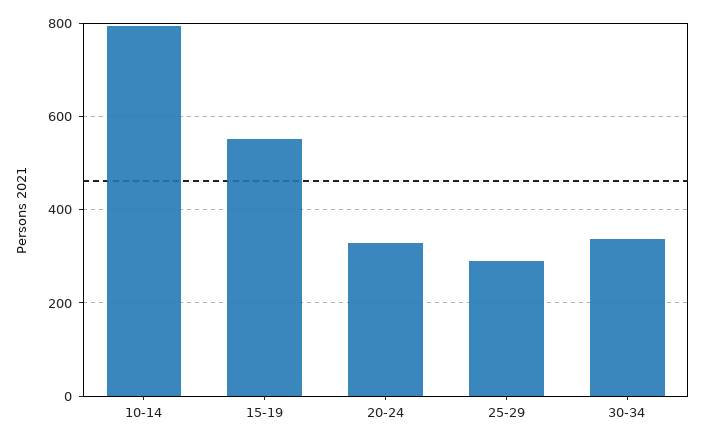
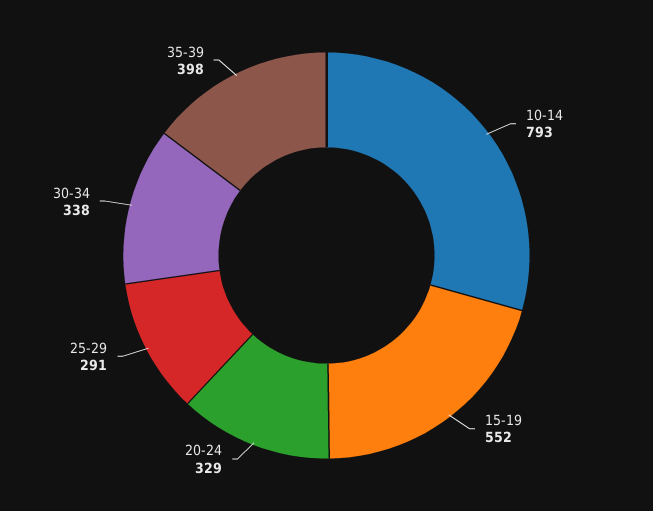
35-39: none -> 398

